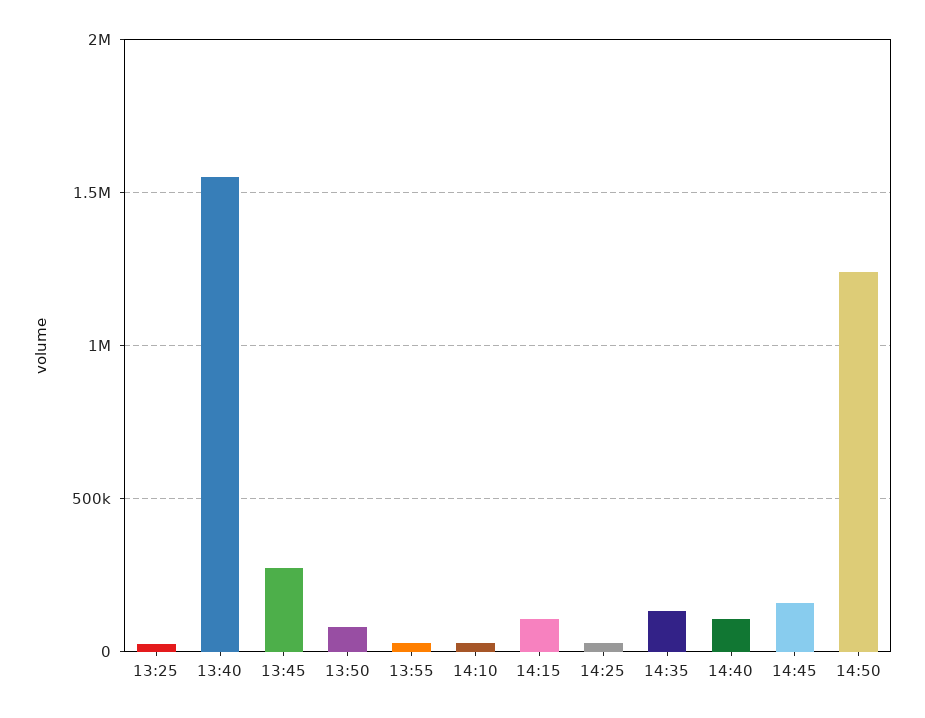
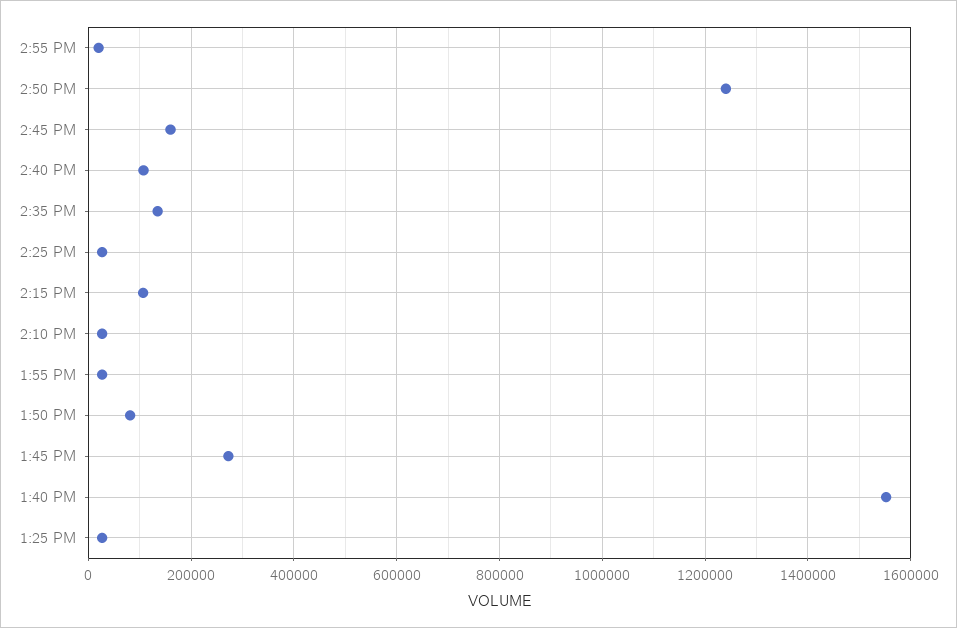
2:55 PM: none -> 20000

